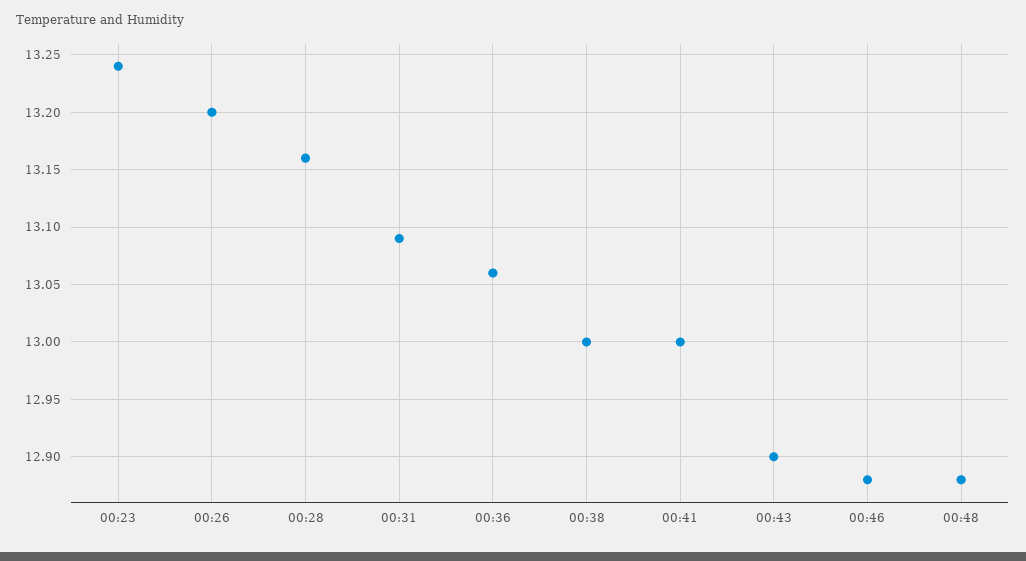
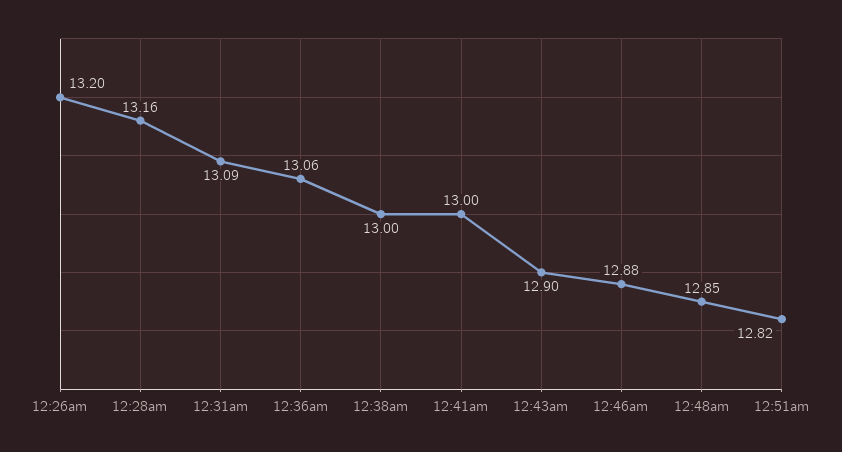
00:23: 13.24 -> none
00:48: 12.88 -> 12.85
12:51am: none -> 12.82

